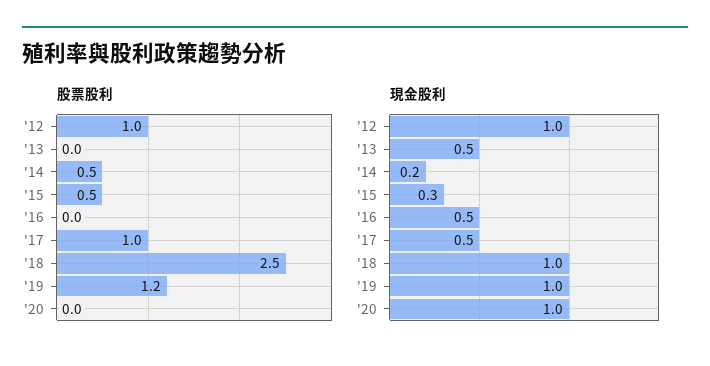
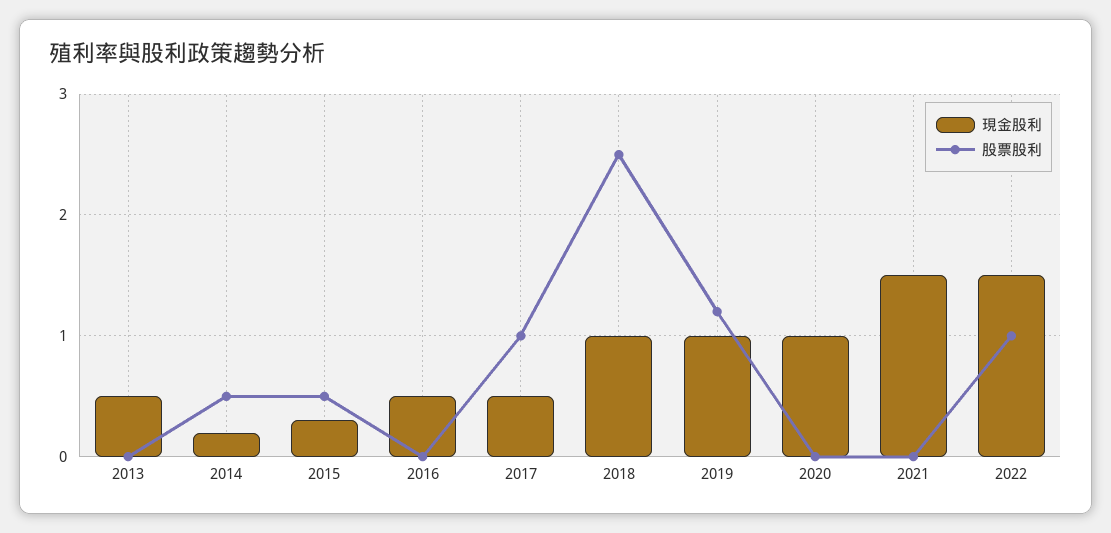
股票股利, '12: 1 -> none
現金股利, '12: 1 -> none
現金股利, 2021: none -> 1.5
股票股利, 2021: none -> 0
現金股利, 2022: none -> 1.5
股票股利, 2022: none -> 1

